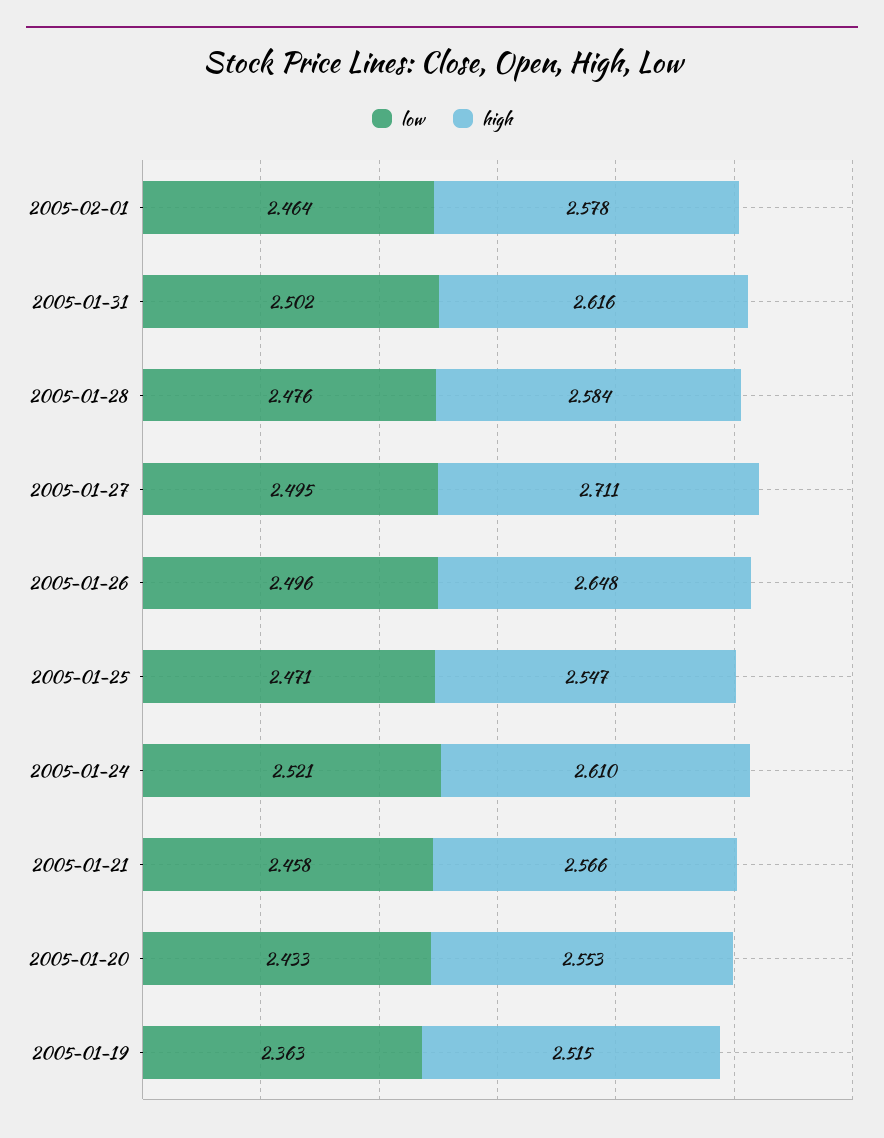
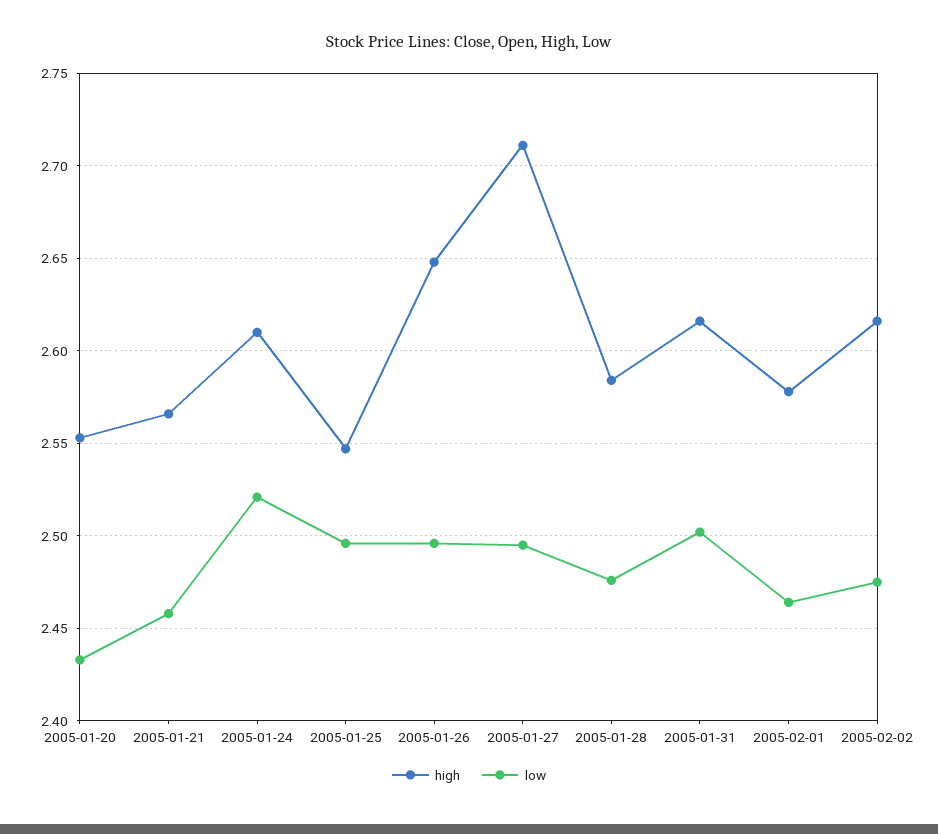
low, 2005-01-25: 2.471 -> 2.495
low, 2005-01-19: 2.363 -> none
high, 2005-01-19: 2.515 -> none
high, 2005-02-02: none -> 2.615
low, 2005-02-02: none -> 2.475

